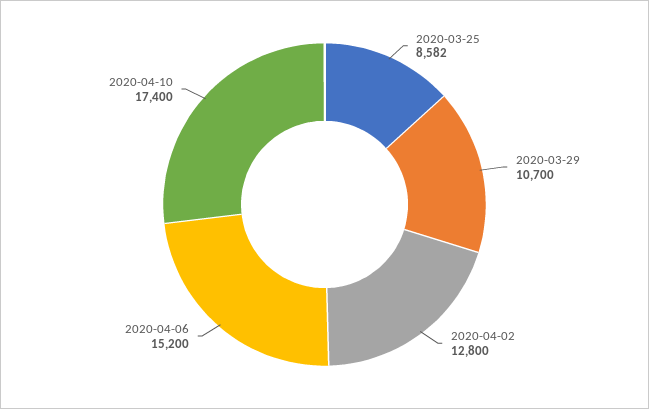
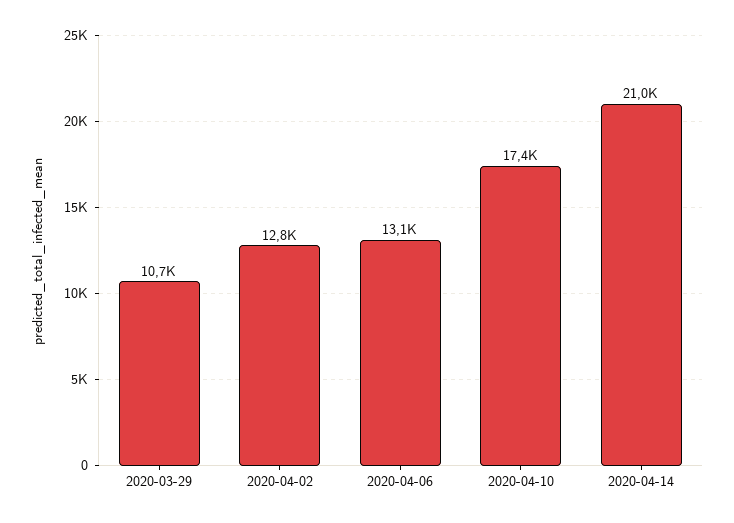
2020-03-25: 8582 -> none
2020-04-06: 15200 -> 13100
2020-04-14: none -> 21000

